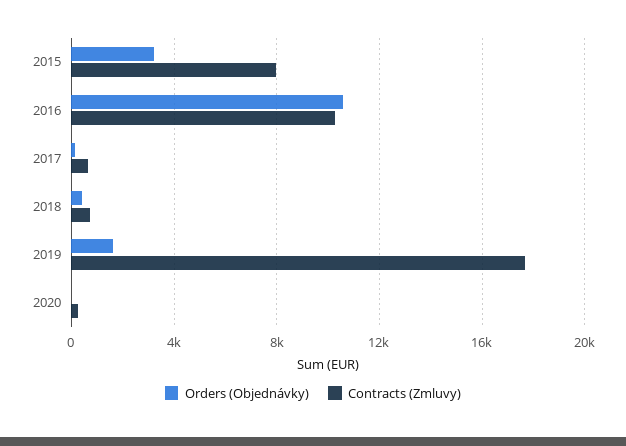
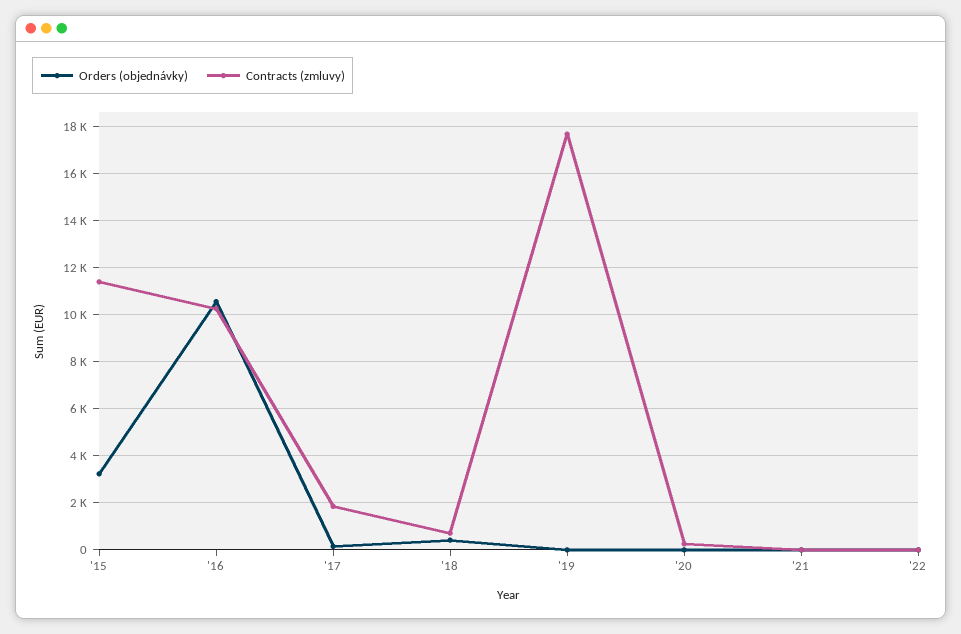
Contracts (Zmluvy), 2015: 8000 -> 11500
Contracts (Zmluvy), 2017: 500 -> 2000
Orders (Objednávky), 2019: 1500 -> 0
Orders (Objednávky), '21: none -> 0
Contracts (Zmluvy), '21: none -> 0
Orders (Objednávky), '22: none -> 0
Contracts (Zmluvy), '22: none -> 0

